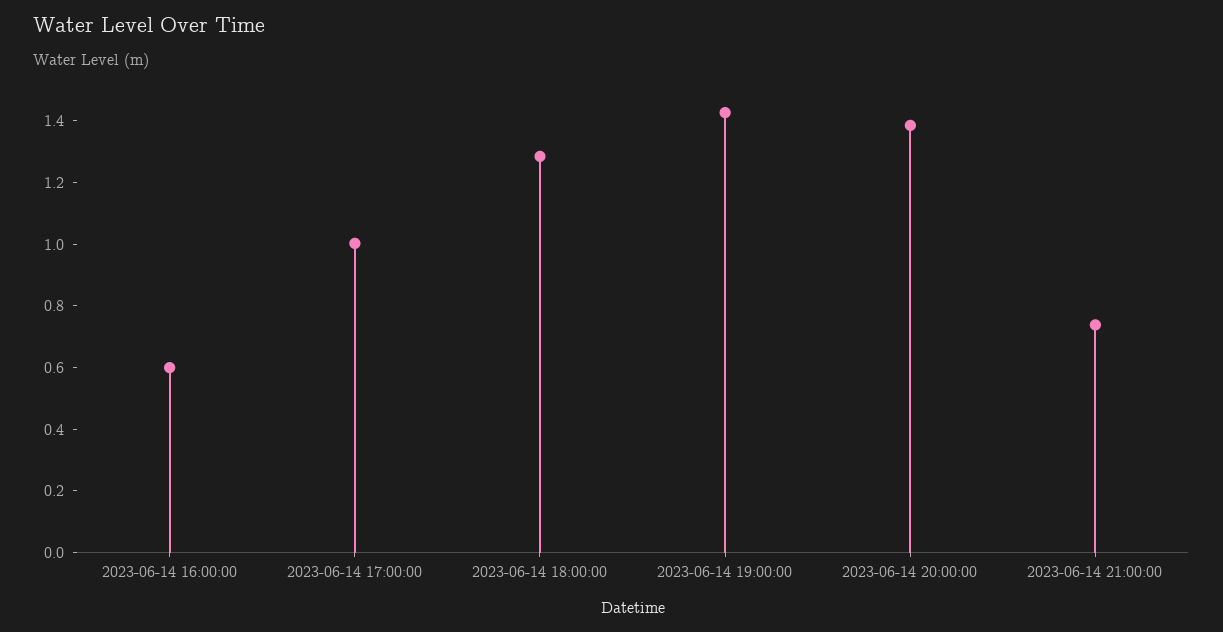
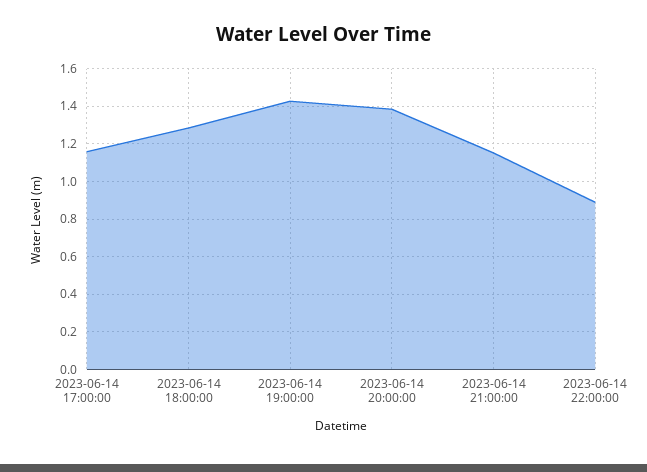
2023-06-14 16:00:00: 0.6 -> none
2023-06-14 17:00:00: 1 -> 1.15
2023-06-14 21:00:00: 0.75 -> 1.15
2023-06-14 22:00:00: none -> 0.9

